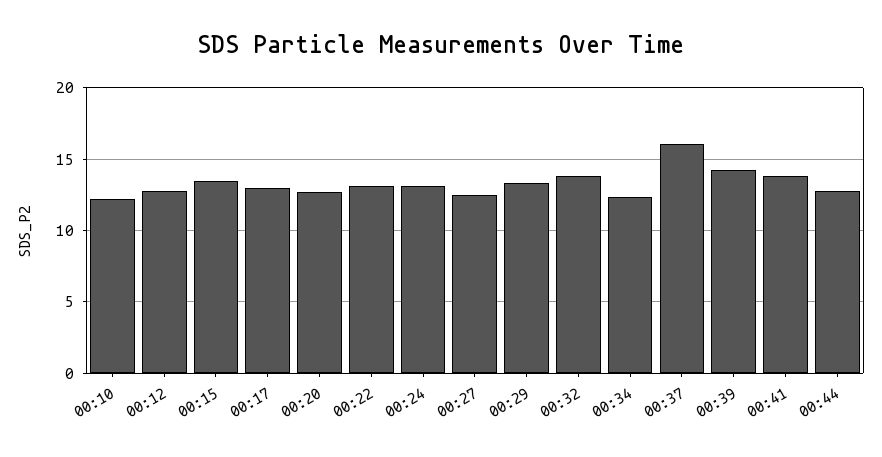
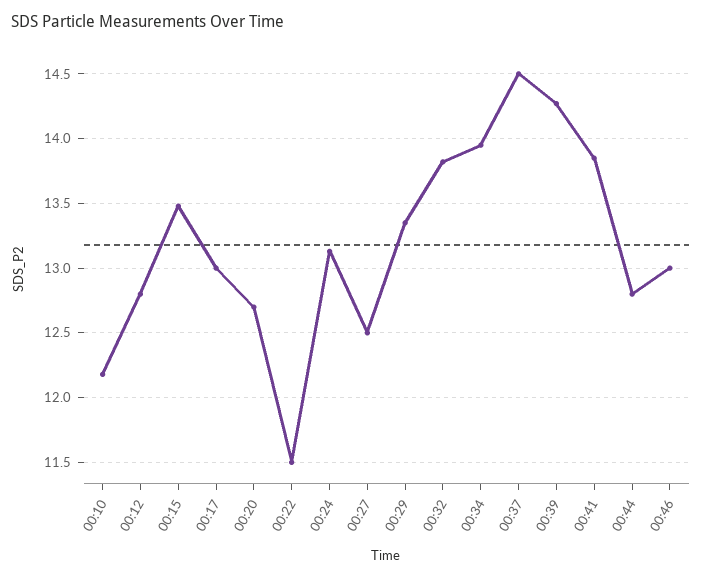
00:22: 13 -> 11.5
00:34: 12.5 -> 13.95
00:37: 16 -> 14.5
00:46: none -> 13

